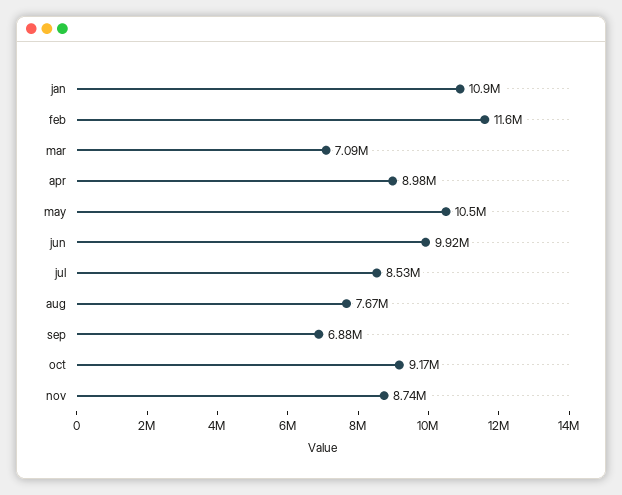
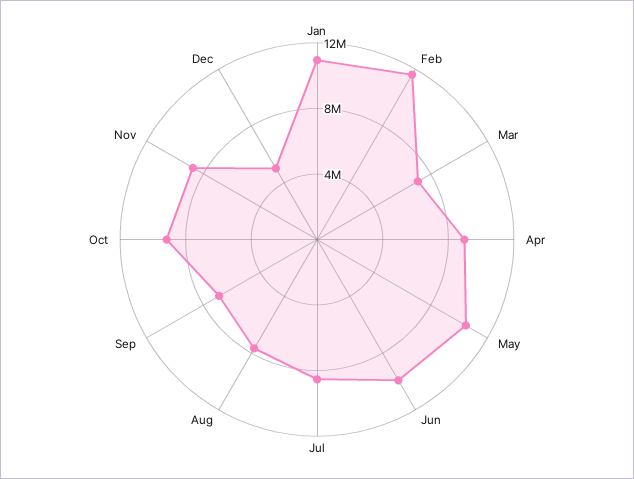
Dec: none -> 5000000

